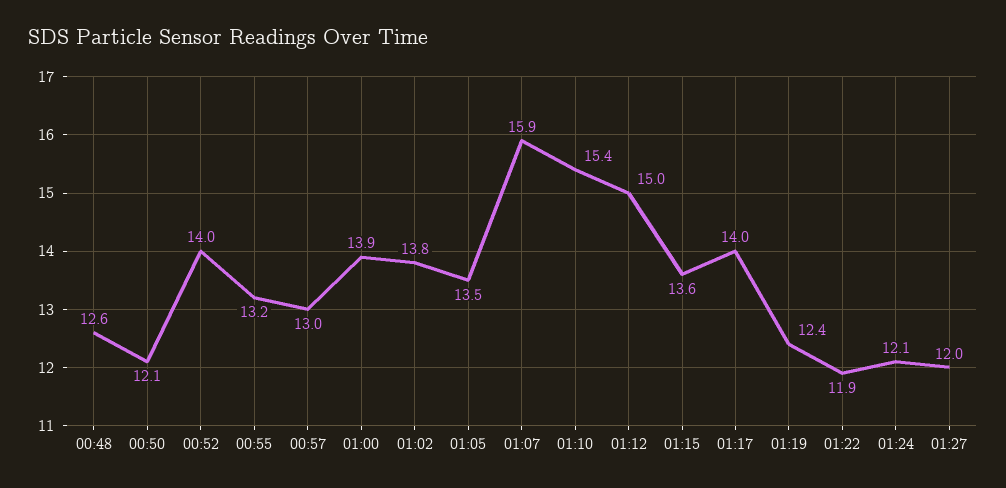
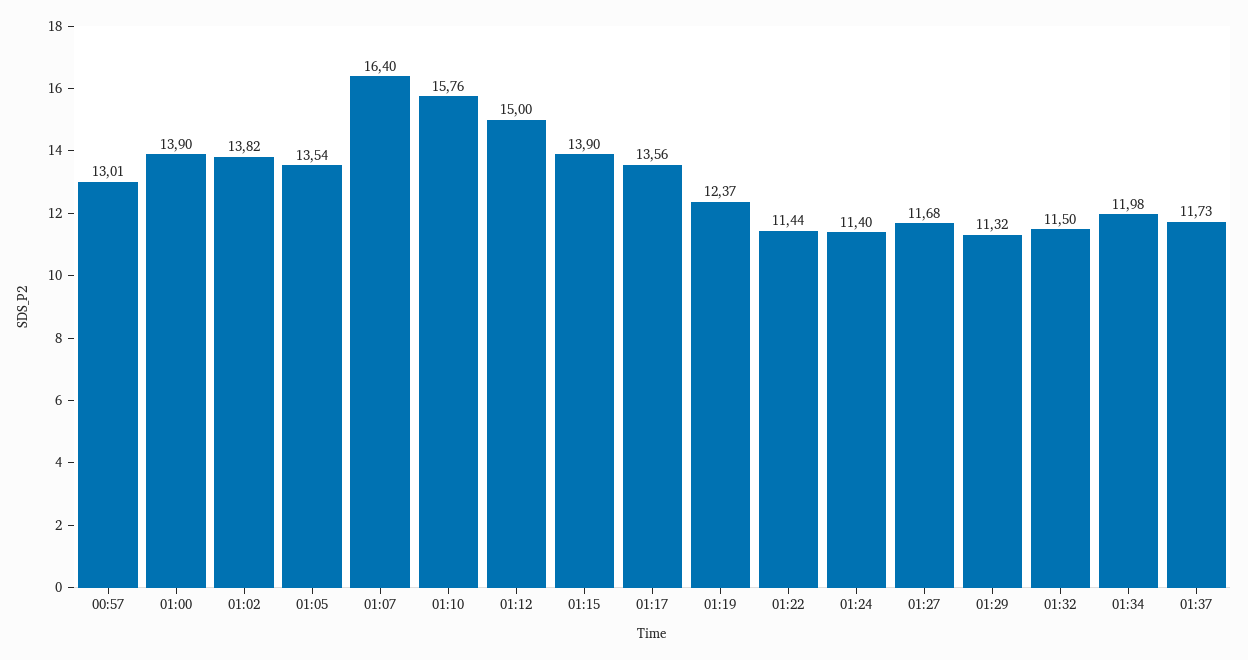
00:48: 12.6 -> none
00:50: 12.1 -> none
00:52: 14 -> none
00:55: 13.2 -> none
01:07: 15.9 -> 16.4
01:10: 15.4 -> 15.76
01:15: 13.6 -> 13.9
01:17: 14 -> 13.56
01:22: 11.9 -> 11.44
01:24: 12.1 -> 11.4
01:27: 12 -> 11.68
01:29: none -> 11.32
01:32: none -> 11.5
01:34: none -> 11.98
01:37: none -> 11.73

